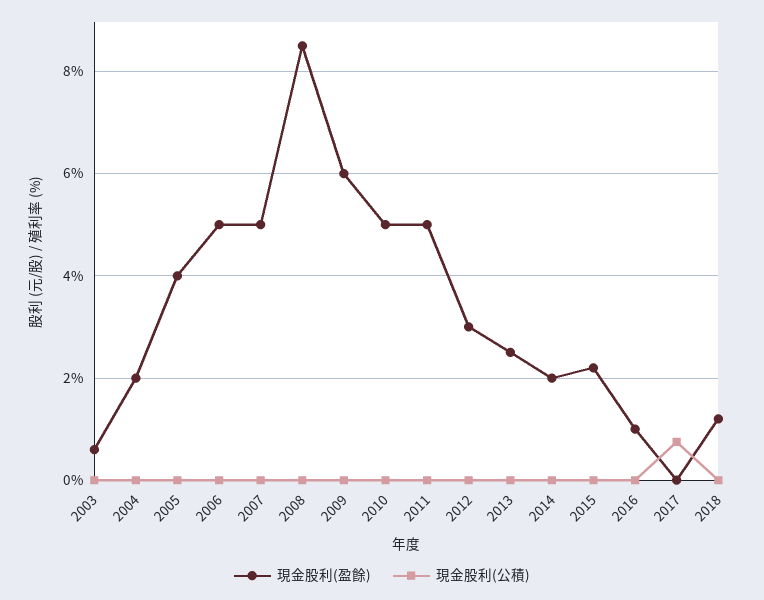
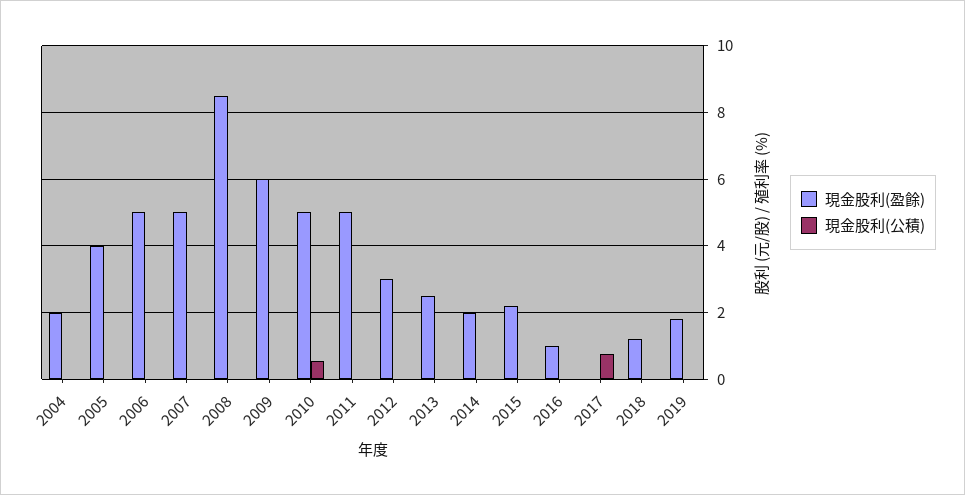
現金股利(盈餘), 2003: 0.6 -> none
現金股利(公積), 2003: 0 -> none
現金股利(公積), 2010: 0 -> 0.6
現金股利(盈餘), 2019: none -> 1.8
現金股利(公積), 2019: none -> 0

